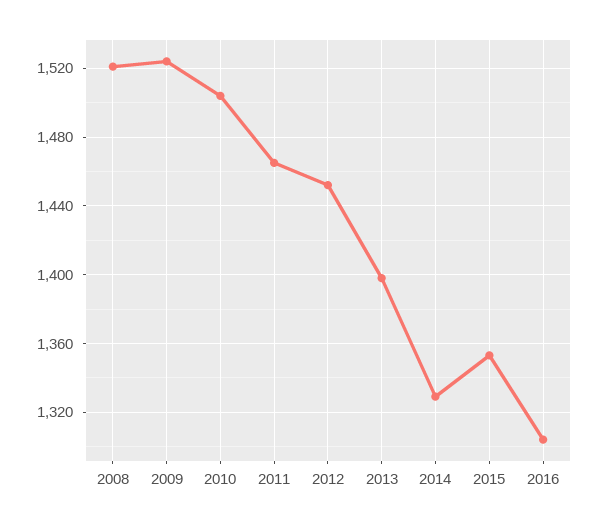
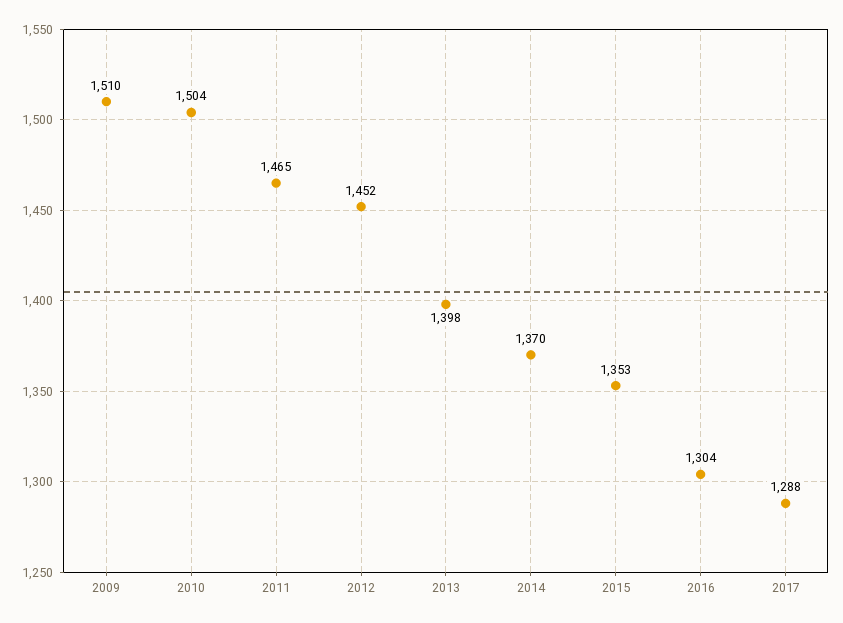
2008: 1520 -> none
2009: 1525 -> 1510
2014: 1330 -> 1370
2017: none -> 1288

